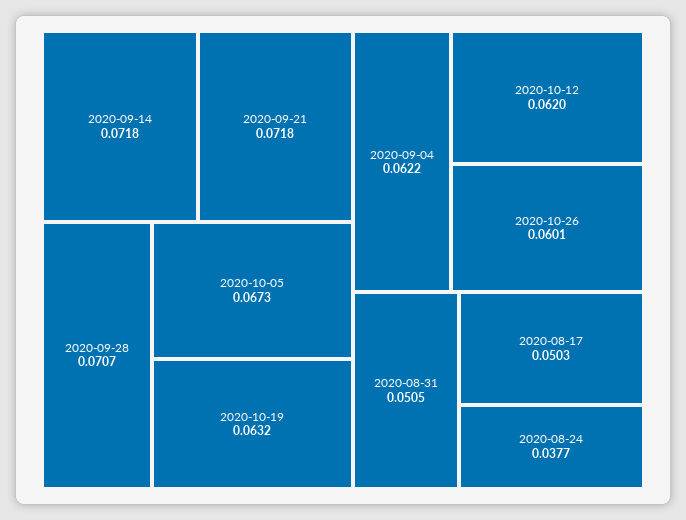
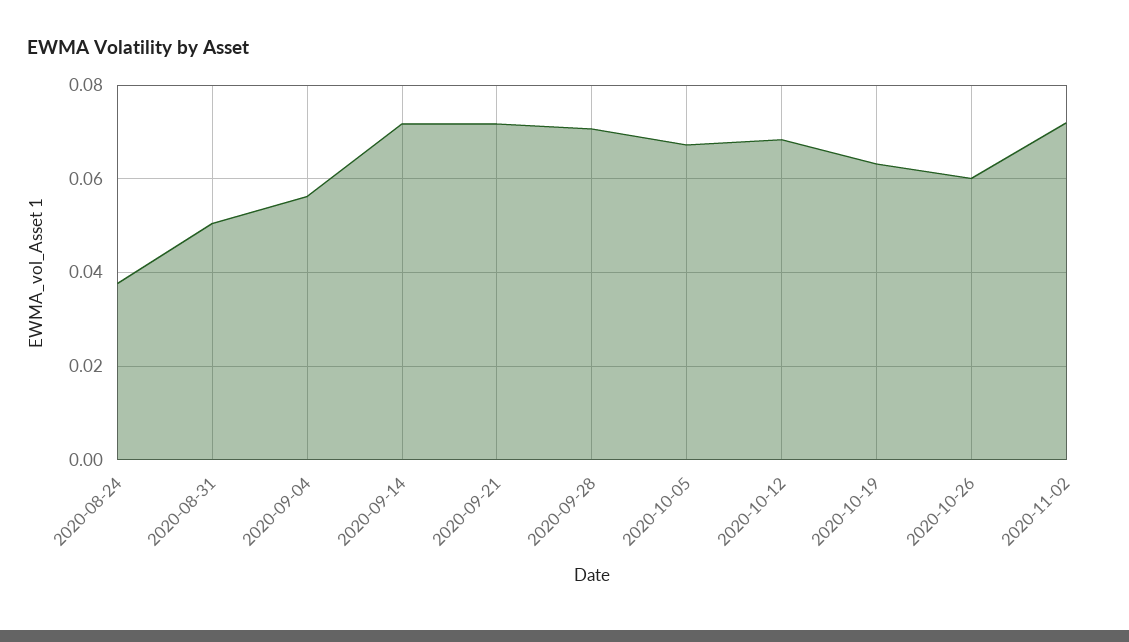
2020-09-04: 0.0622 -> 0.056
2020-10-12: 0.062 -> 0.068
2020-08-17: 0.0503 -> none
2020-11-02: none -> 0.072

